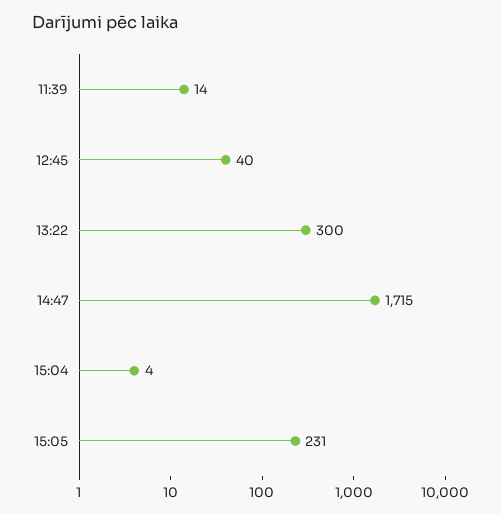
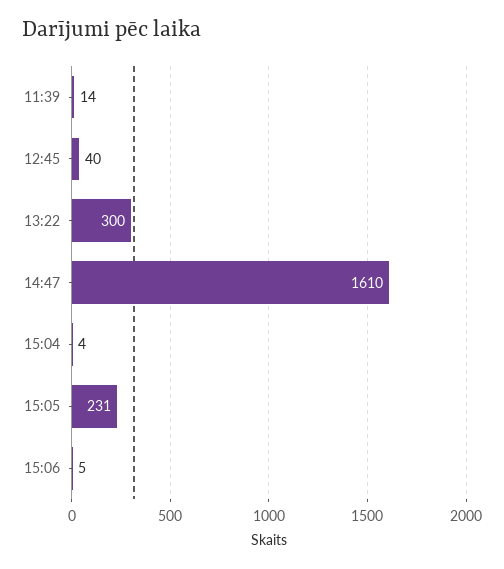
14:47: 1715 -> 1610
15:06: none -> 5

